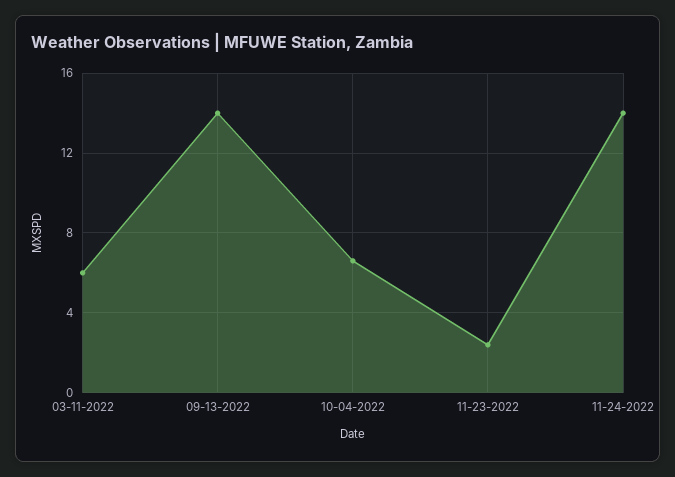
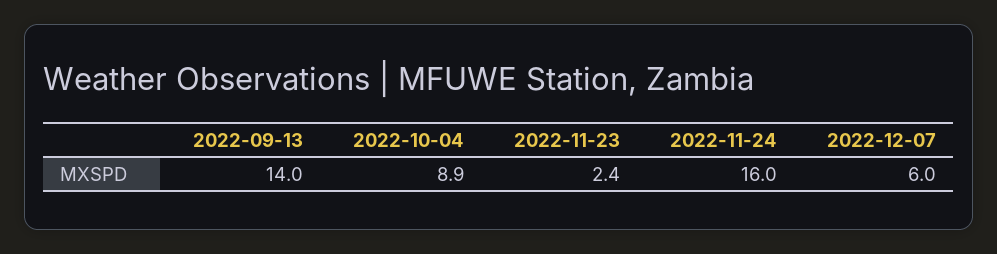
03-11-2022: 6 -> none
10-04-2022: 6.5 -> 8.9
11-24-2022: 14 -> 16
2022-12-07: none -> 6

